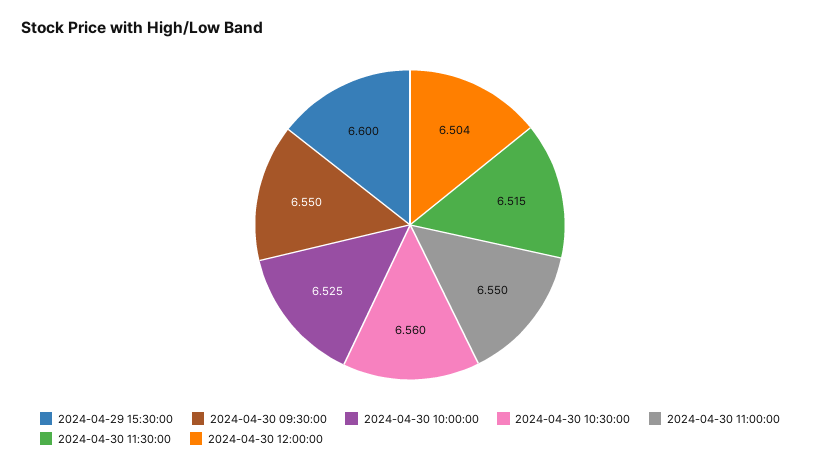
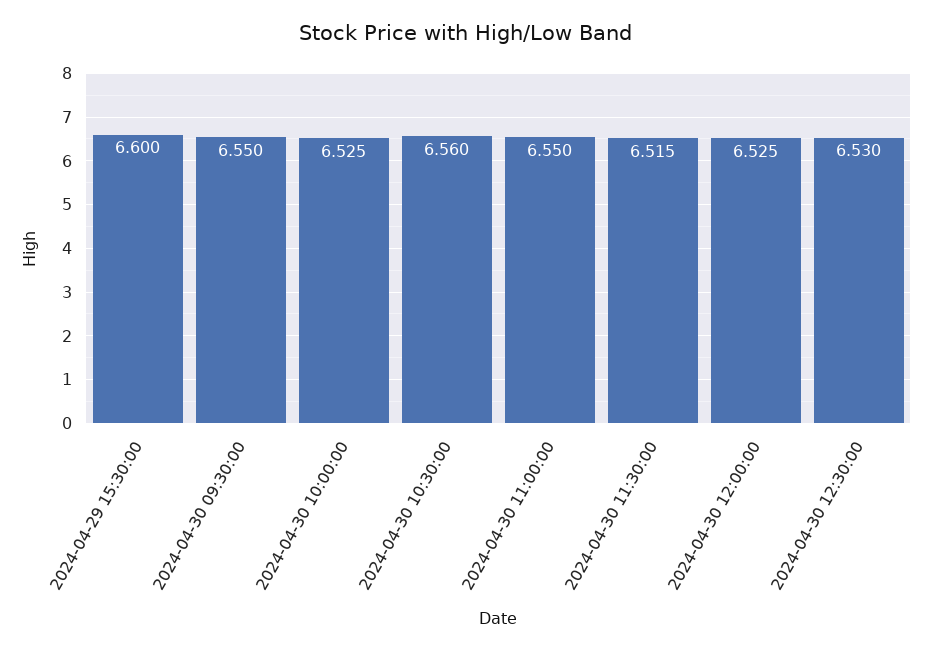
2024-04-30 12:00:00: 6.504 -> 6.525
2024-04-30 12:30:00: none -> 6.53

